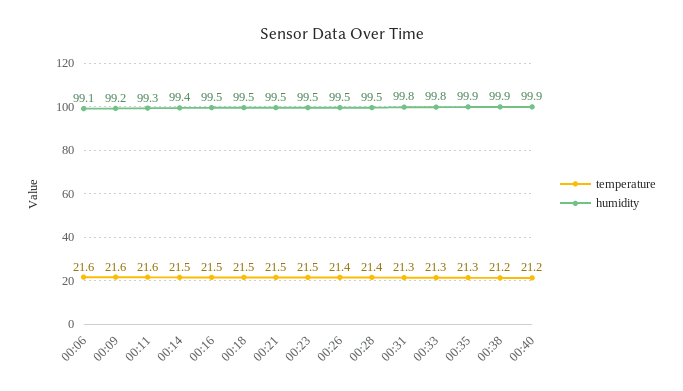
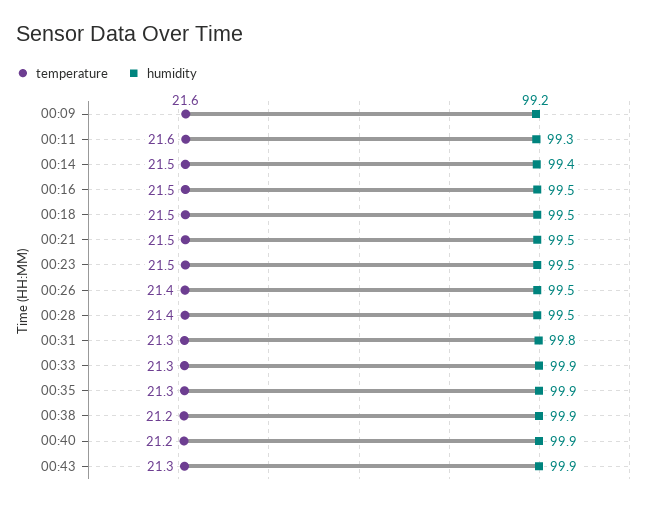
temperature, 00:06: 21.6 -> none
humidity, 00:06: 99.1 -> none
humidity, 00:33: 99.8 -> 99.9
temperature, 00:43: none -> 21.3
humidity, 00:43: none -> 99.9

